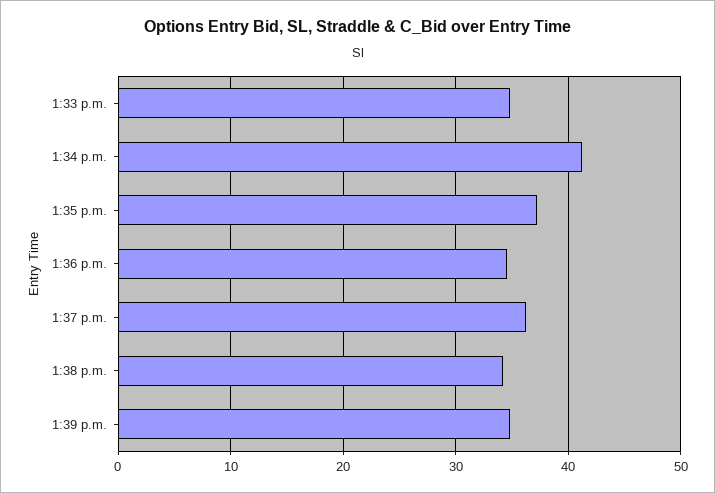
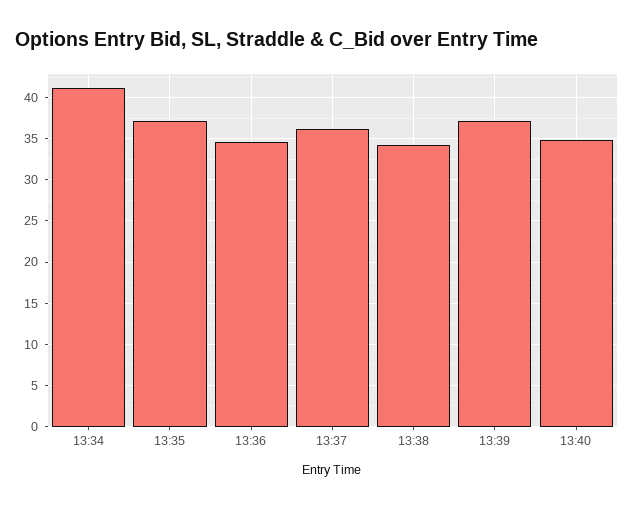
1:33 p.m.: 35 -> none
1:39 p.m.: 35 -> 37
13:40: none -> 35

